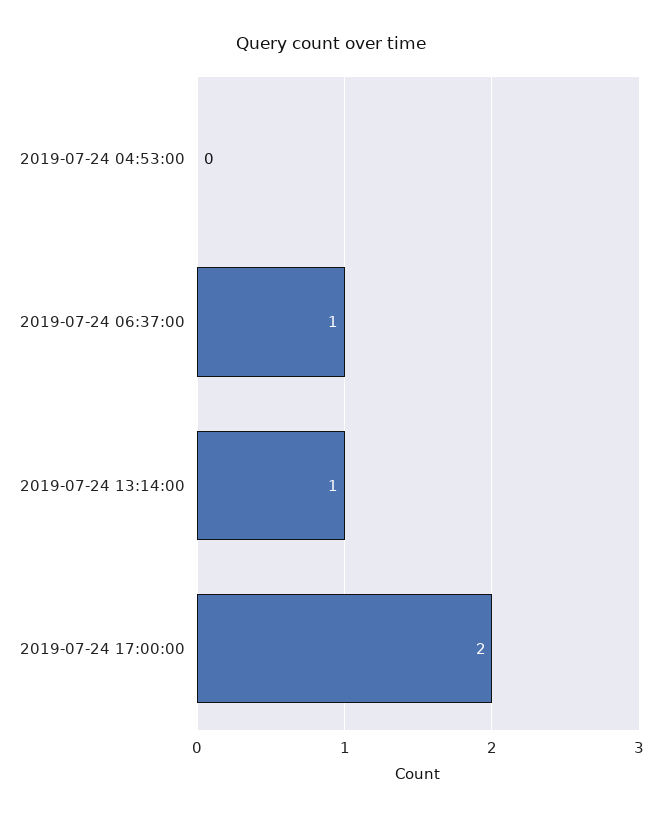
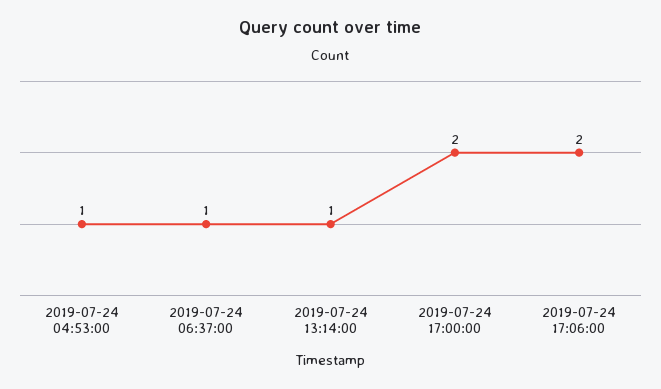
2019-07-24 04:53:00: 0 -> 1
2019-07-24 17:06:00: none -> 2

